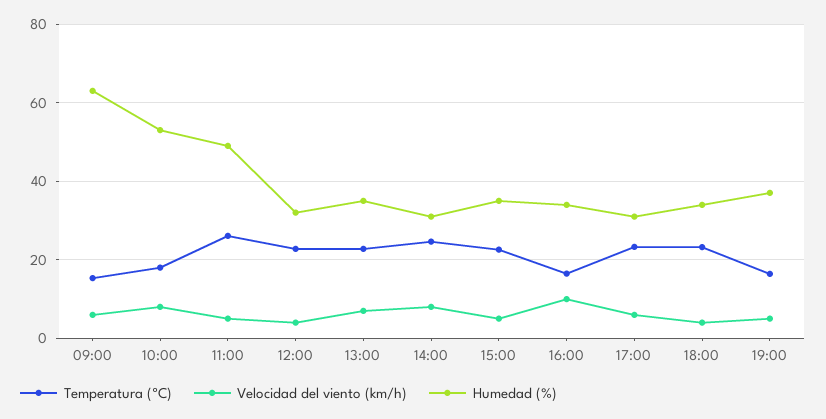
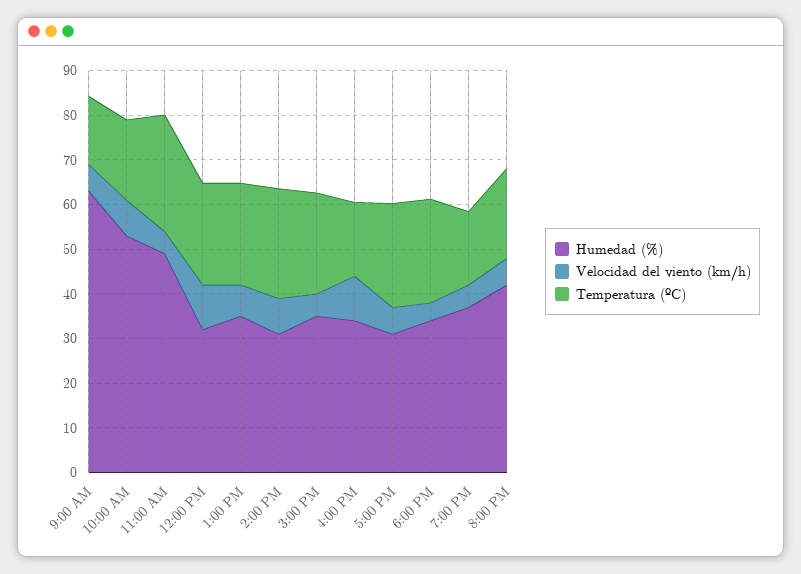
Velocidad del viento (km/h), 12:00: 4 -> 10
Humedad (%), 8:00 PM: none -> 42
Velocidad del viento (km/h), 8:00 PM: none -> 6
Temperatura (ºC), 8:00 PM: none -> 20

